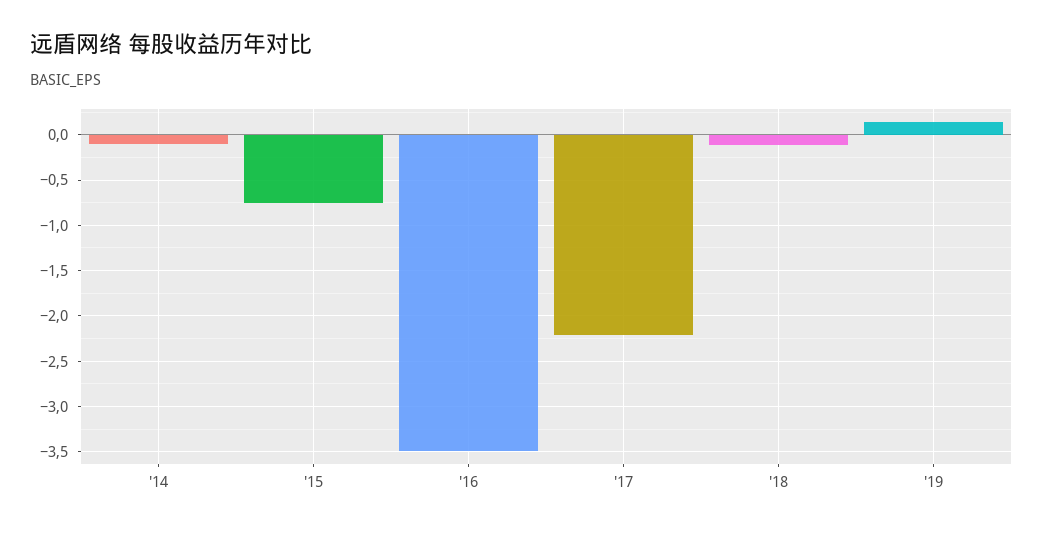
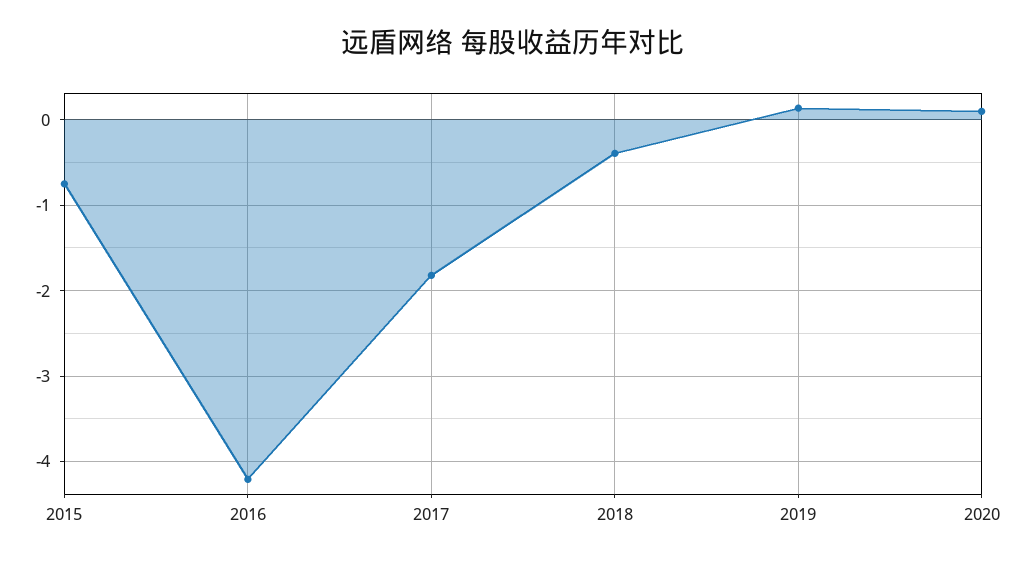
'14: -0.1 -> none
'16: -3.5 -> -4.2
'17: -2.2 -> -1.8
'18: -0.1 -> -0.4
2020: none -> 0.1

